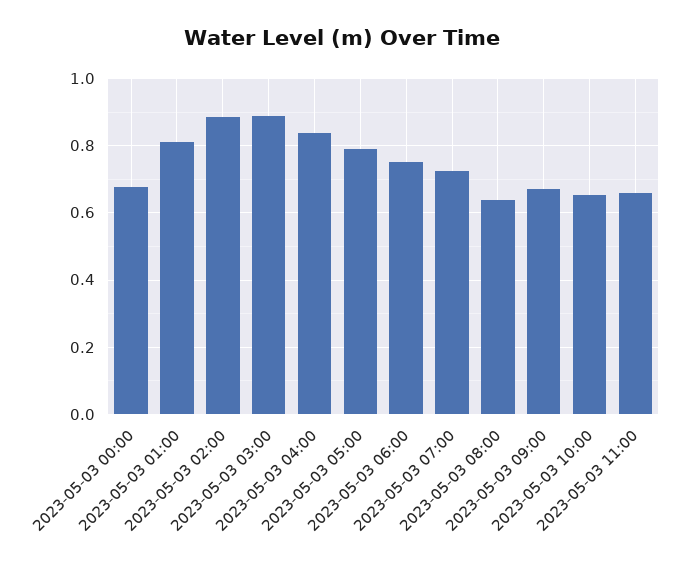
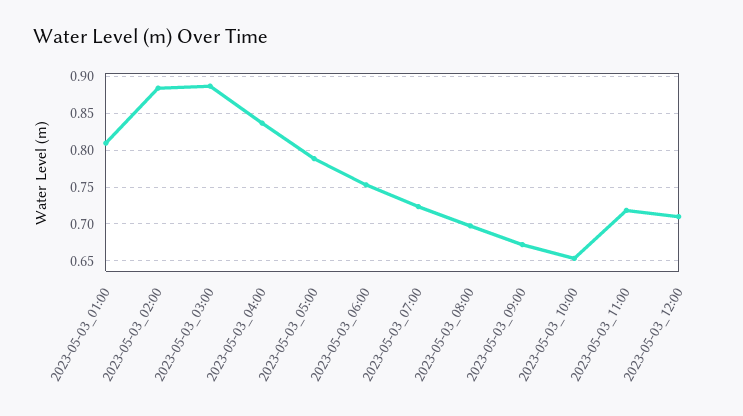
2023-05-03 00:00: 0.68 -> none
2023-05-03 08:00: 0.64 -> 0.7
2023-05-03 11:00: 0.66 -> 0.72
2023-05-03_12:00: none -> 0.71

